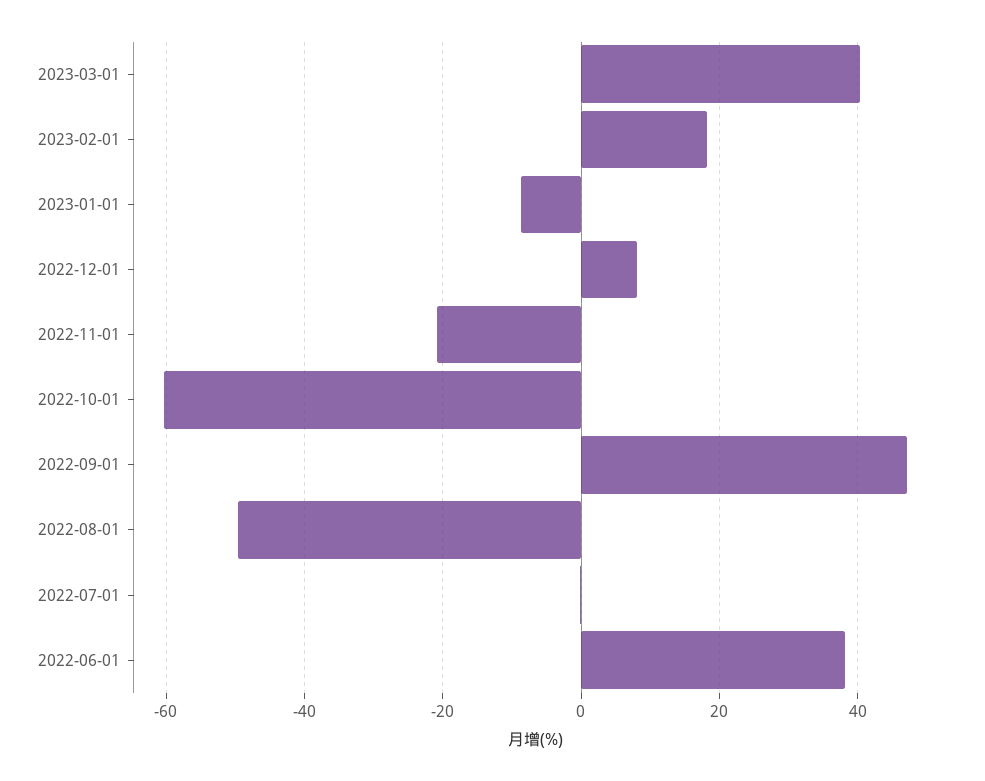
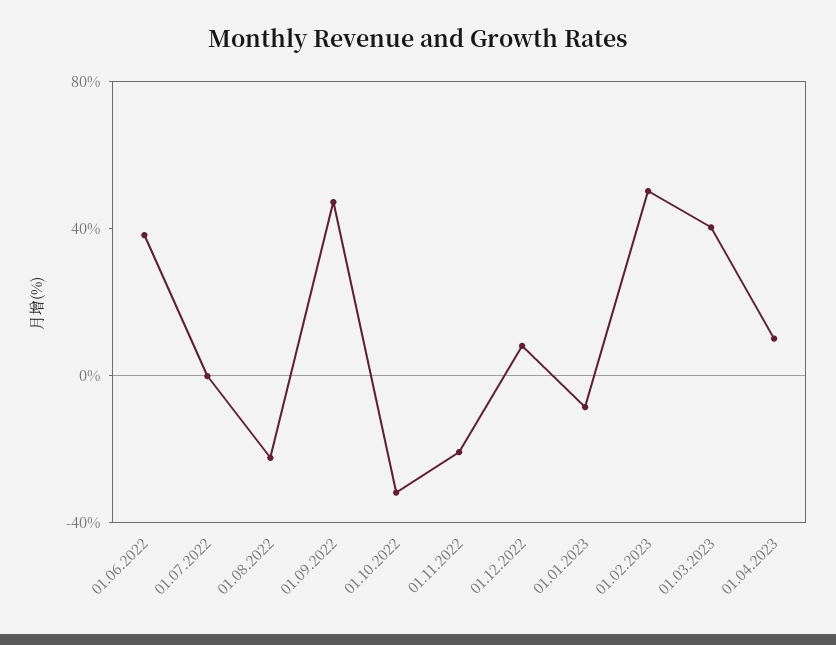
2023-02-01: 18 -> 50
2022-10-01: -60 -> -30
2022-08-01: -50 -> -20
01.04.2023: none -> 10

